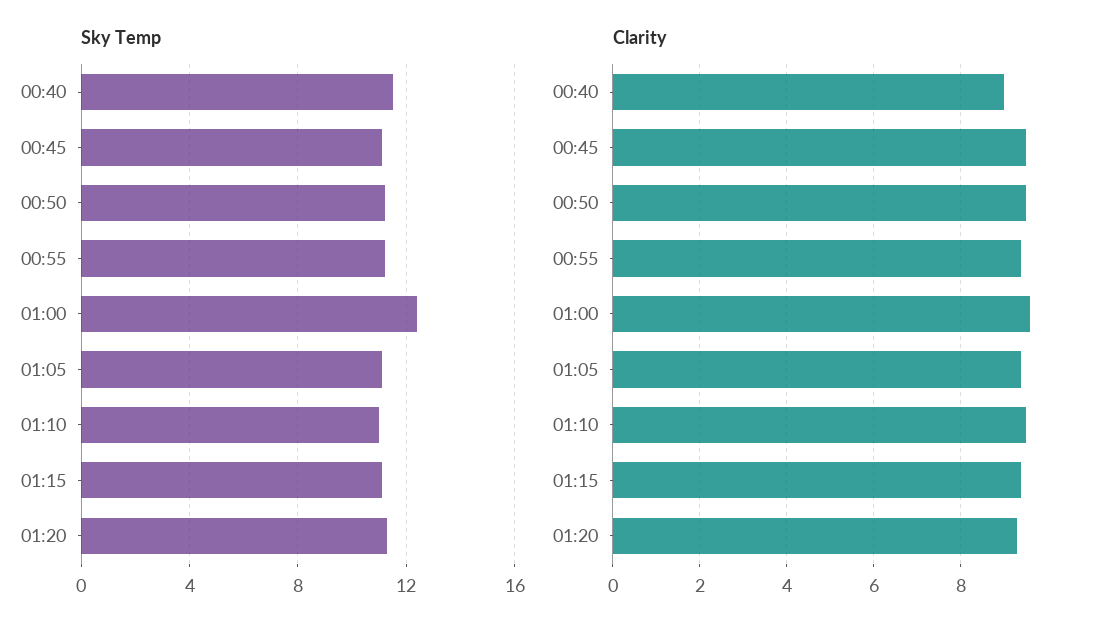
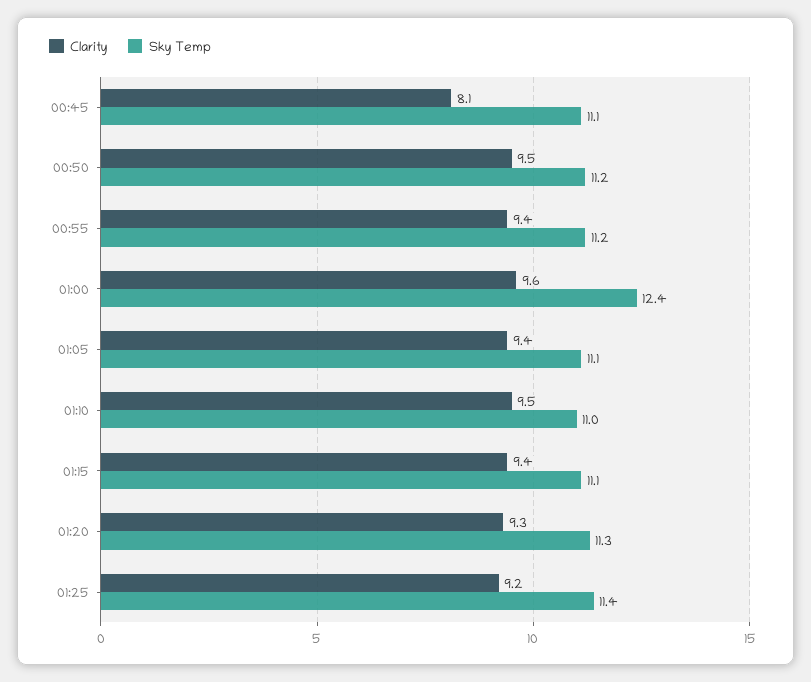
Sky Temp, 00:40: 11.5 -> none
Clarity, 00:40: 9 -> none
Clarity, 00:45: 9.5 -> 8.1
Clarity, 01:25: none -> 9.2
Sky Temp, 01:25: none -> 11.4

